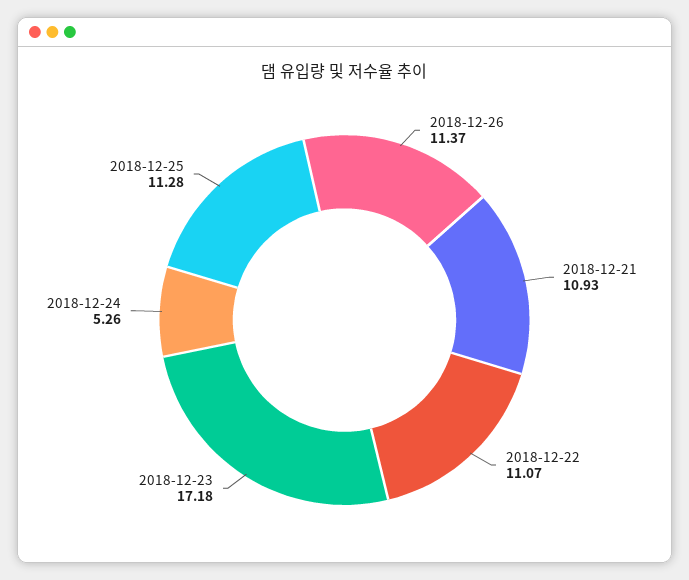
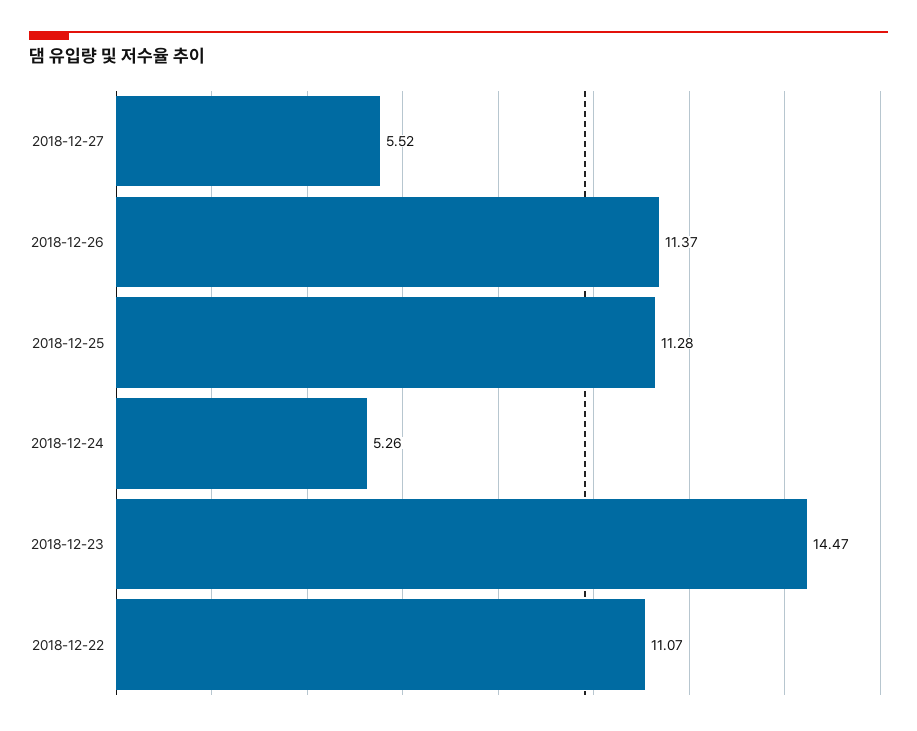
2018-12-21: 10.93 -> none
2018-12-23: 17.18 -> 14.47
2018-12-27: none -> 5.52

